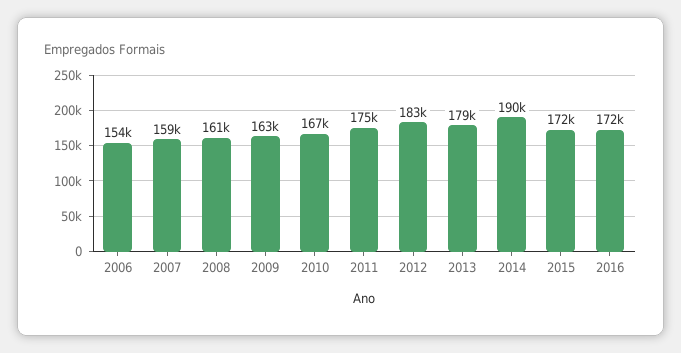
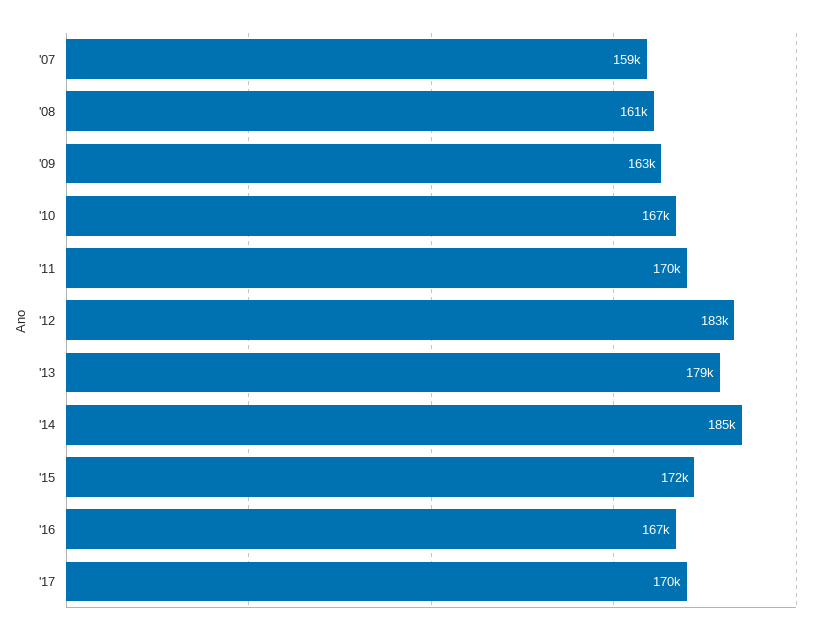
2006: 154000 -> none
2011: 175000 -> 170000
2014: 190000 -> 185000
2016: 172000 -> 167000
'17: none -> 170000

